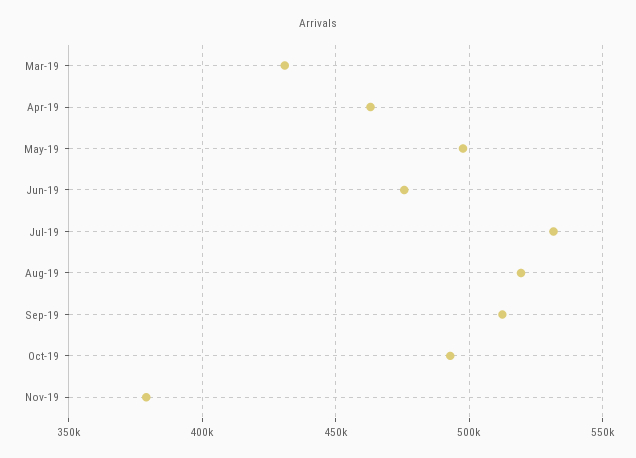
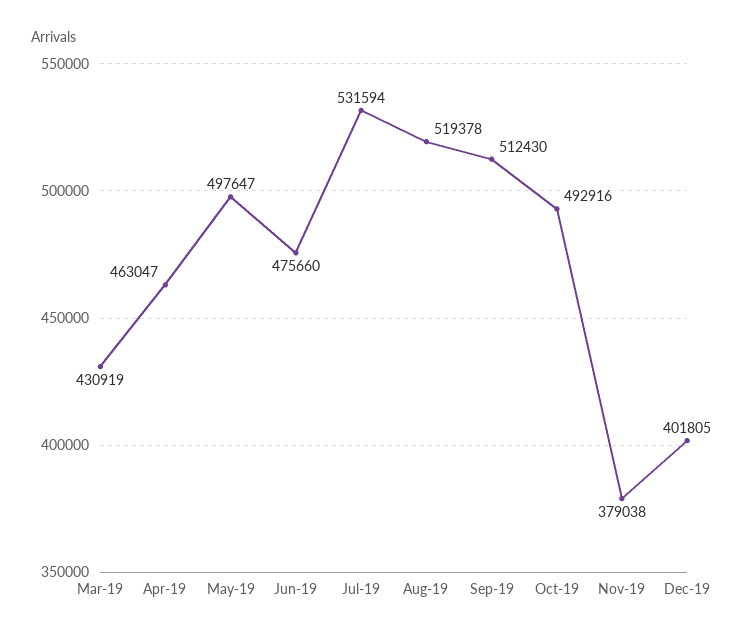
Dec-19: none -> 401805

